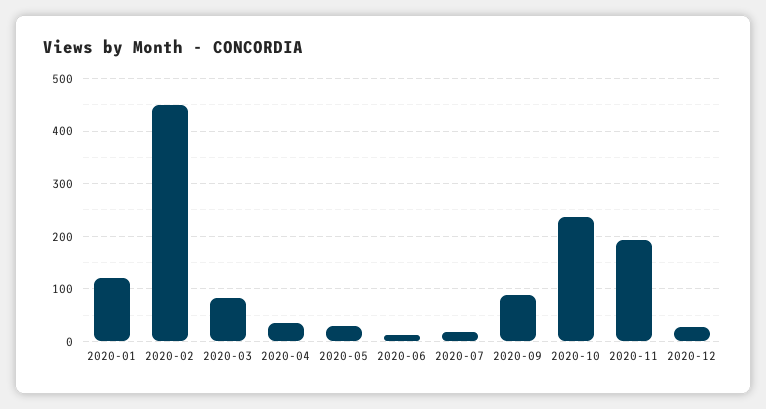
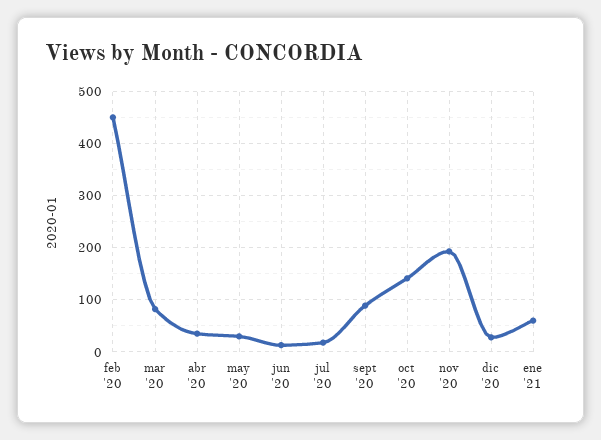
2020-01: 120 -> none
2020-10: 240 -> 140
ene '21: none -> 60

